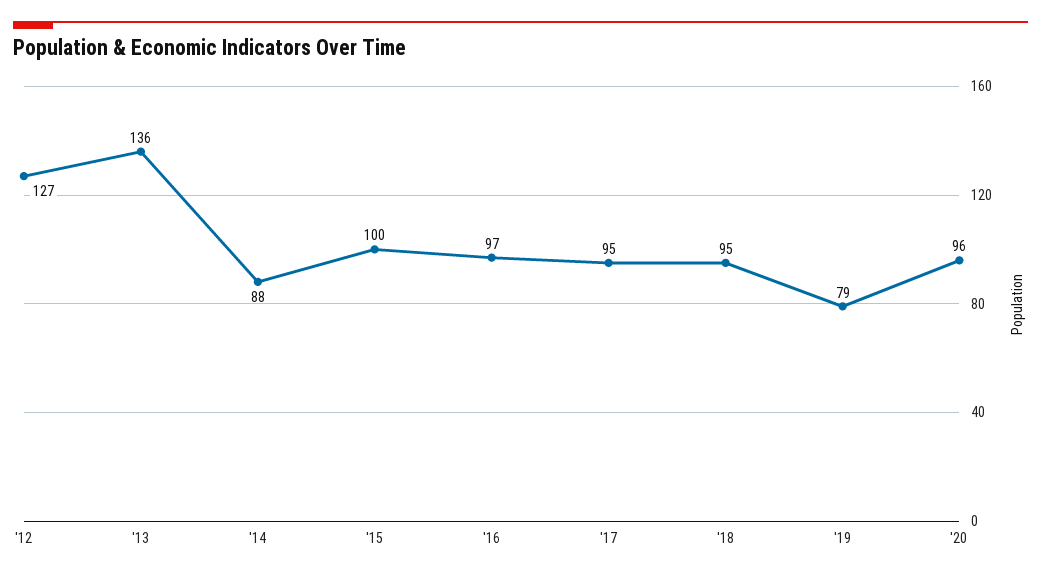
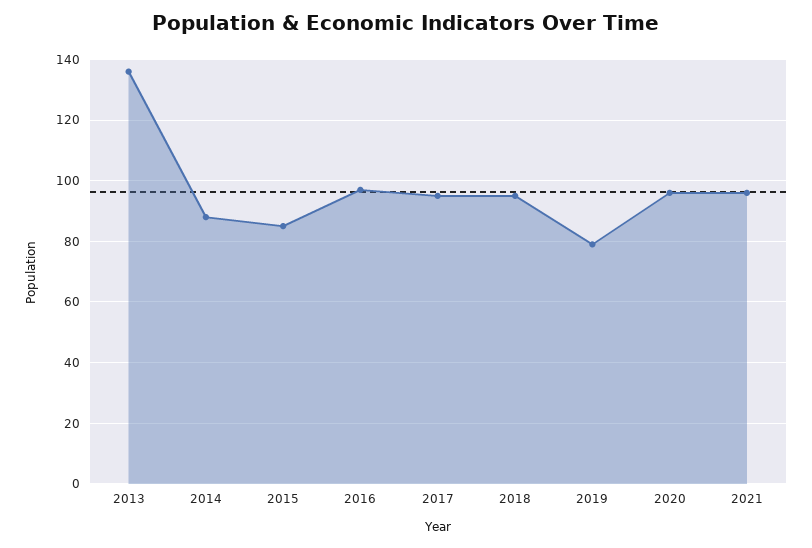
'12: 127 -> none
'15: 100 -> 85
2021: none -> 95

